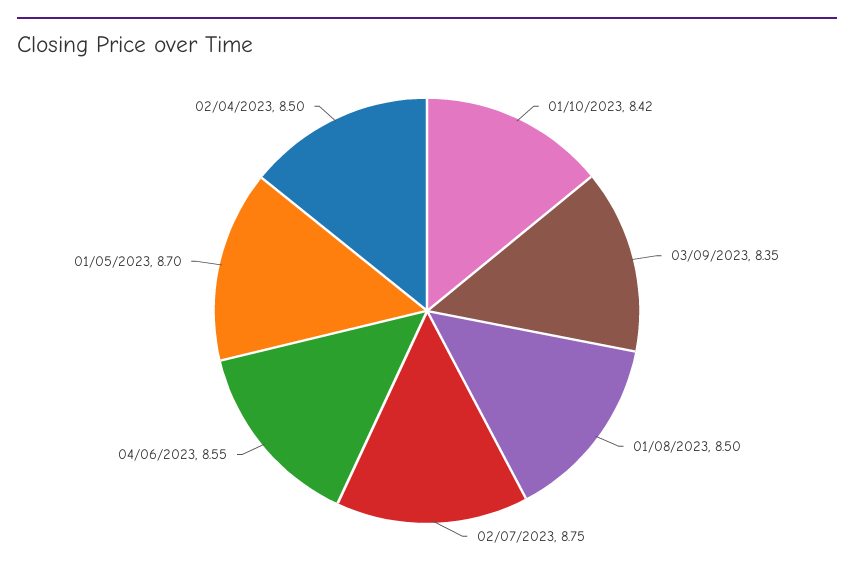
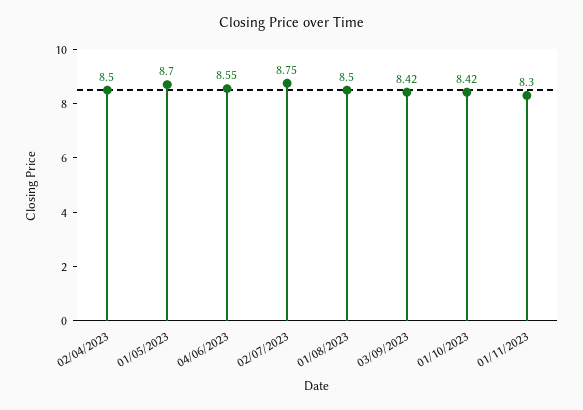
03/09/2023: 8.35 -> 8.42
01/11/2023: none -> 8.3

